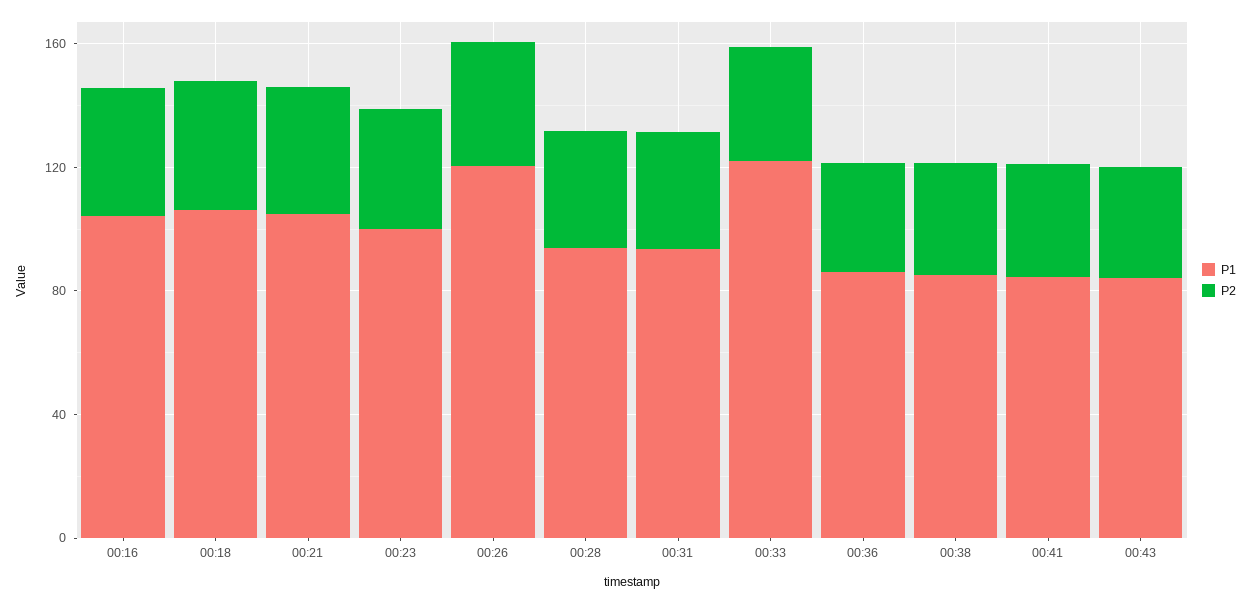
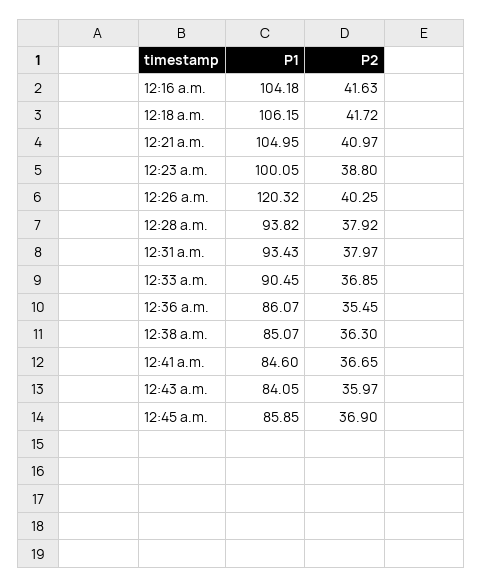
P1, 00:33: 120 -> 90.45
P1, 12:45 a.m.: none -> 85.85
P2, 12:45 a.m.: none -> 36.9

